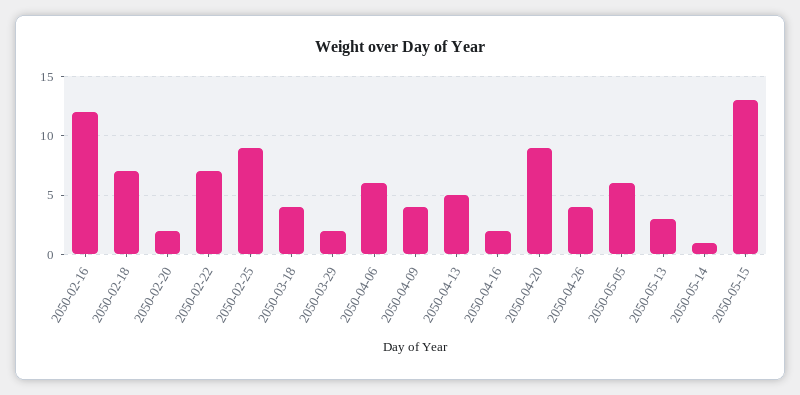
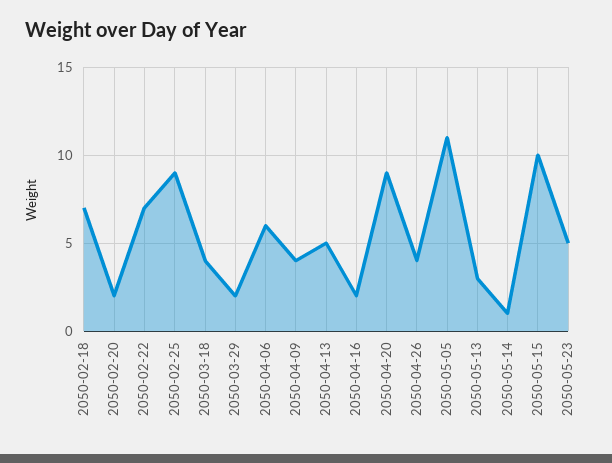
2050-02-16: 12 -> none
2050-05-05: 6 -> 11
2050-05-15: 13 -> 10
2050-05-23: none -> 5

